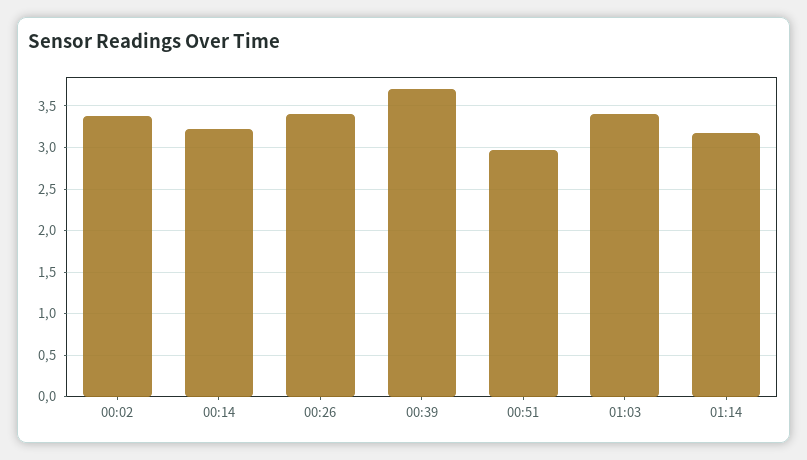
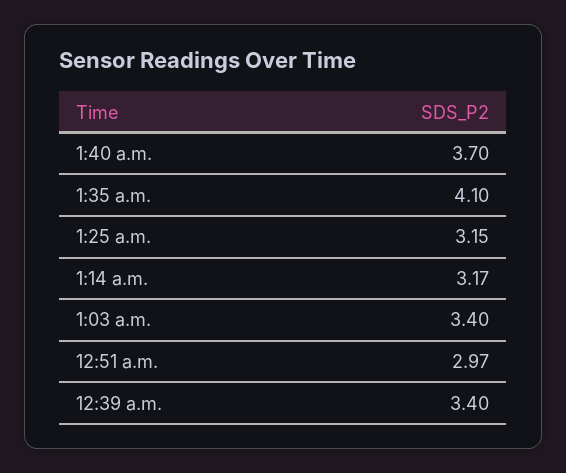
00:02: 3.4 -> none
00:14: 3.2 -> none
00:26: 3.4 -> none
00:39: 3.7 -> 3.4
1:40 a.m.: none -> 3.7
1:35 a.m.: none -> 4.1
1:25 a.m.: none -> 3.15

